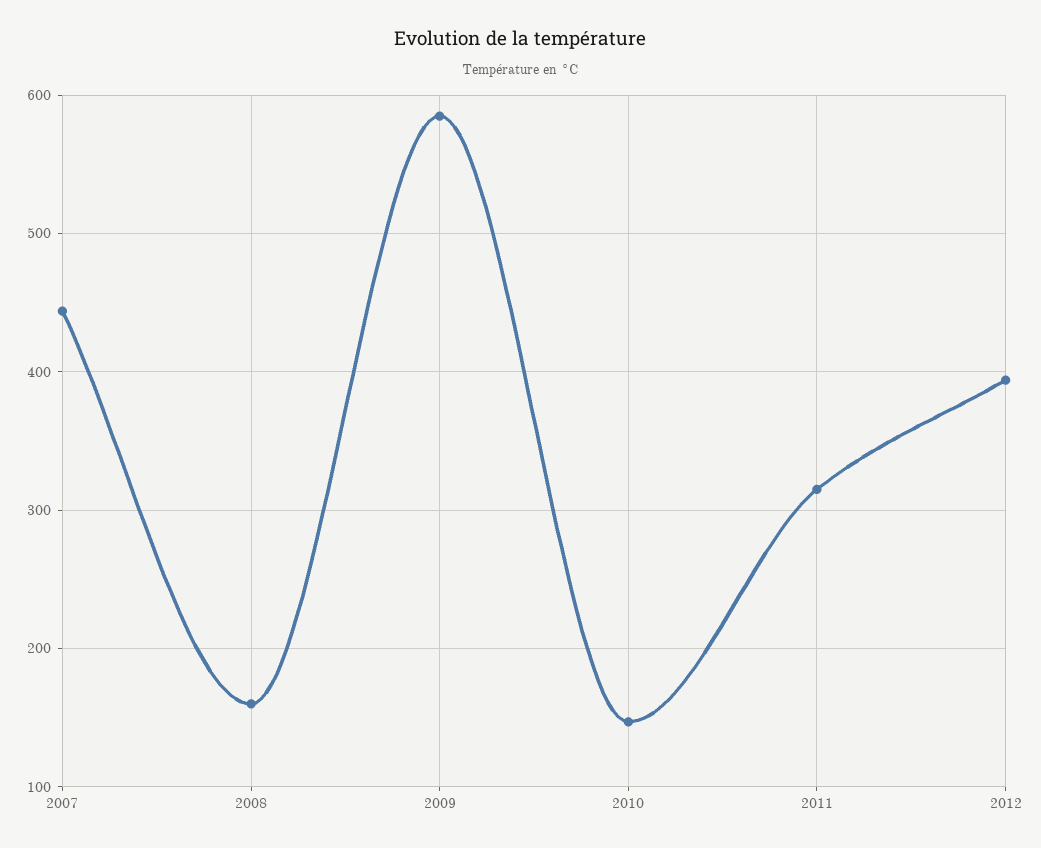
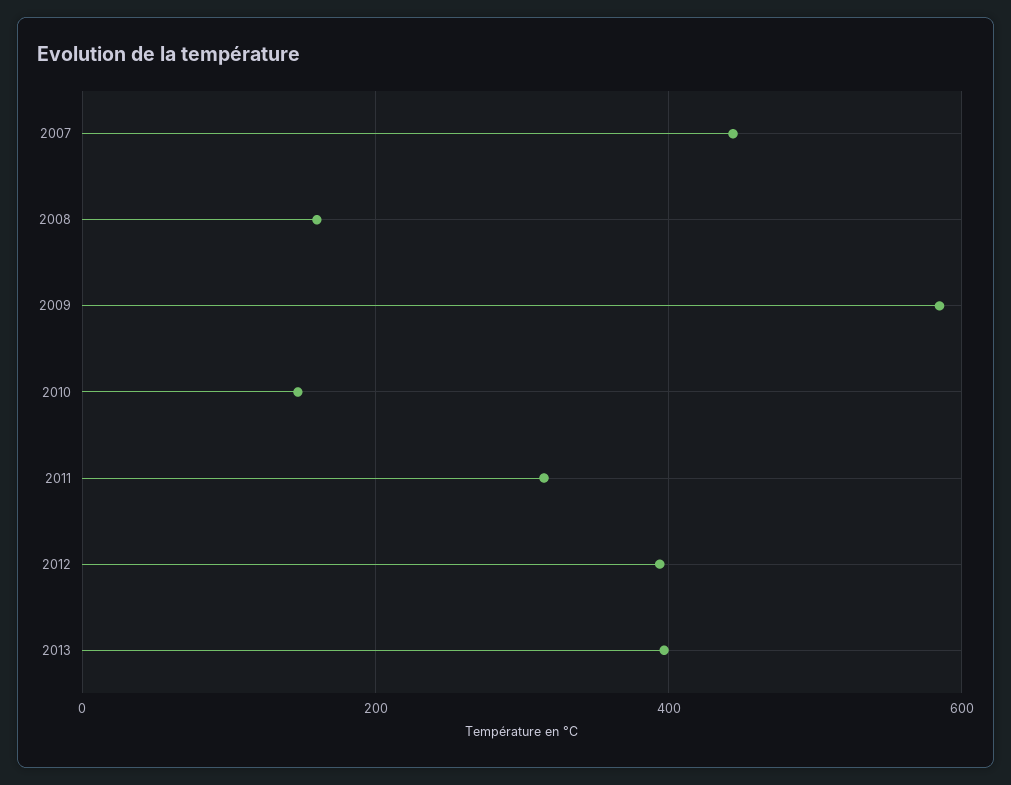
2013: none -> 400

